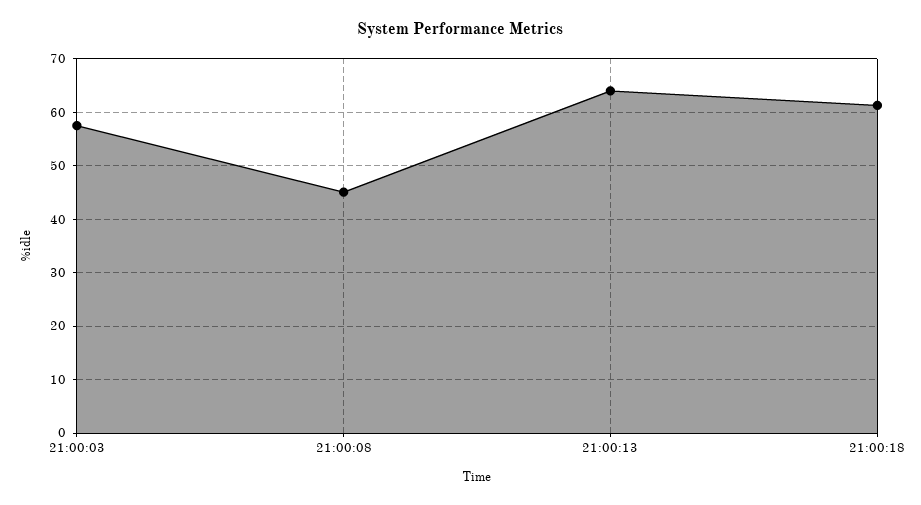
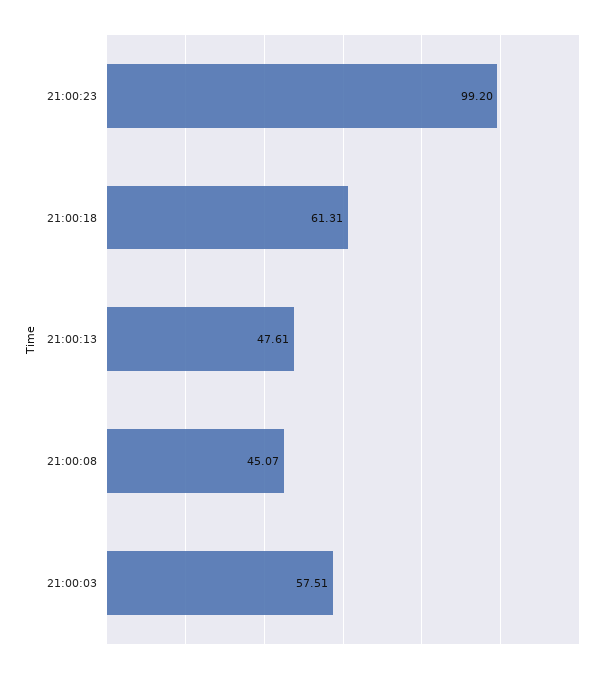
21:00:13: 64 -> 47.61
21:00:23: none -> 99.2

